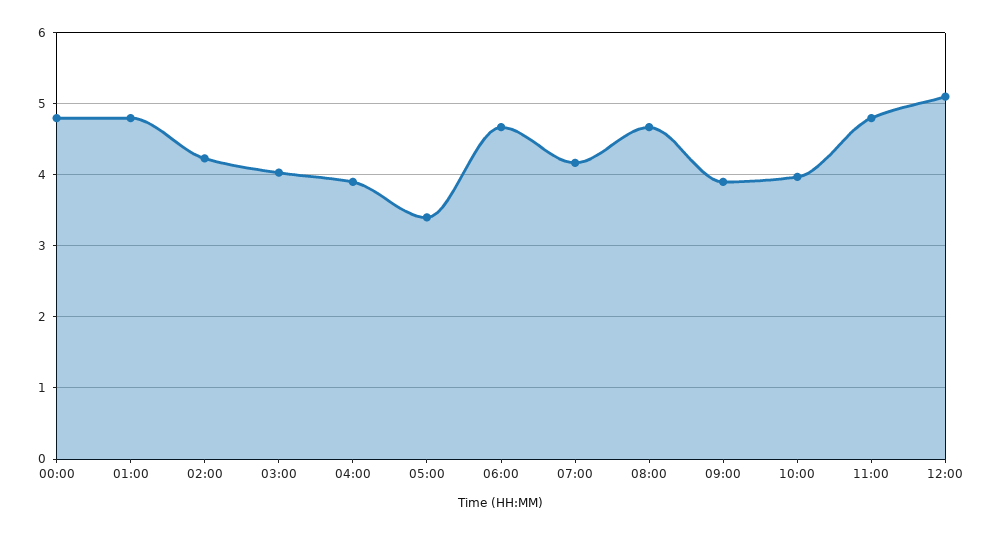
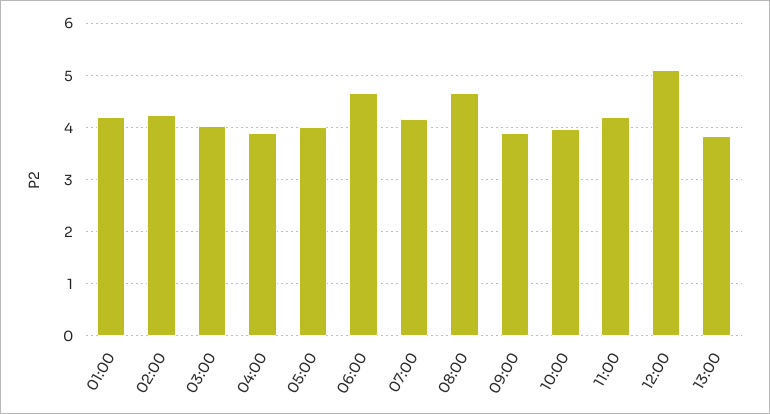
00:00: 4.8 -> none
01:00: 4.8 -> 4.2
05:00: 3.4 -> 4
11:00: 4.8 -> 4.2
13:00: none -> 3.8

